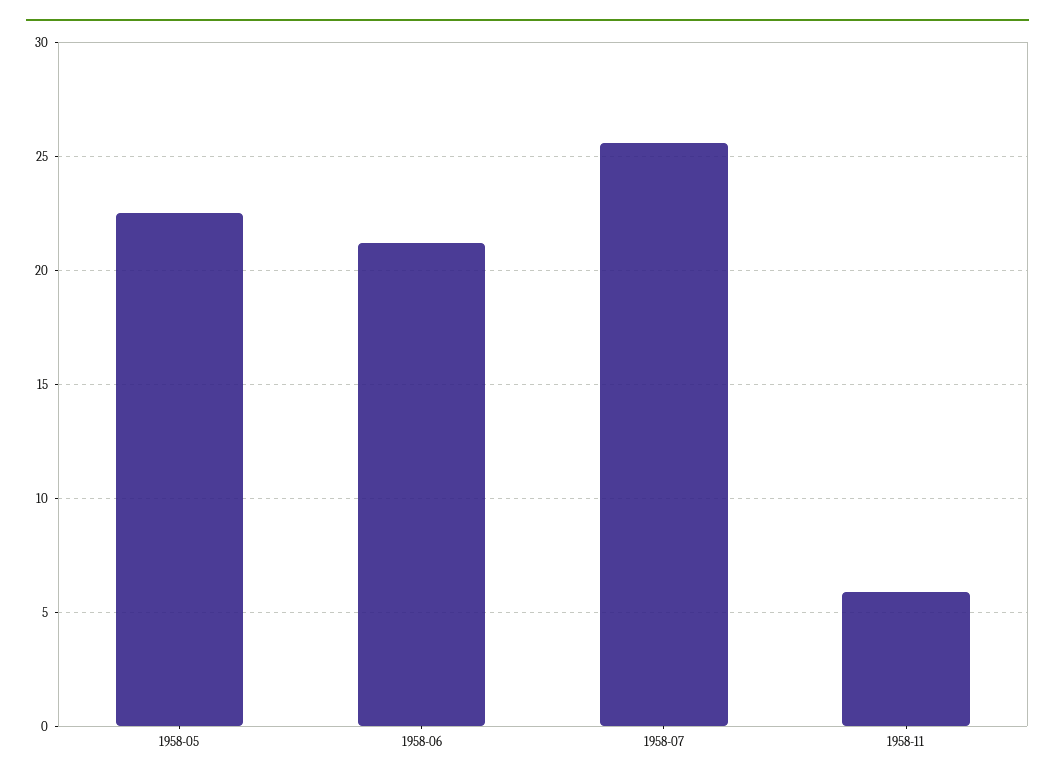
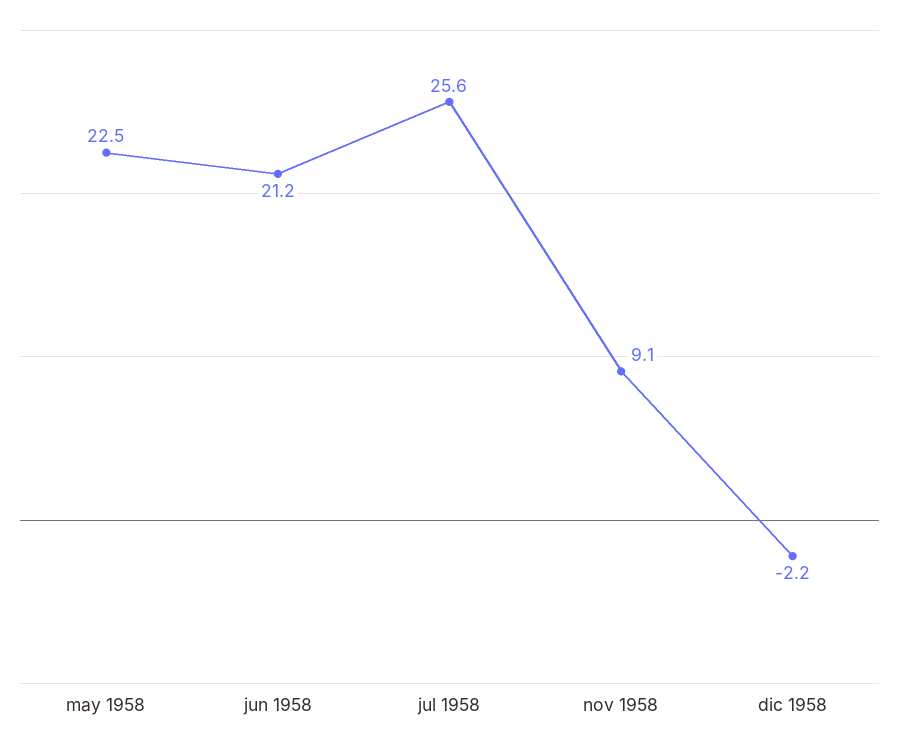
1958-11: 6 -> 9.1
dic 1958: none -> -2.2

